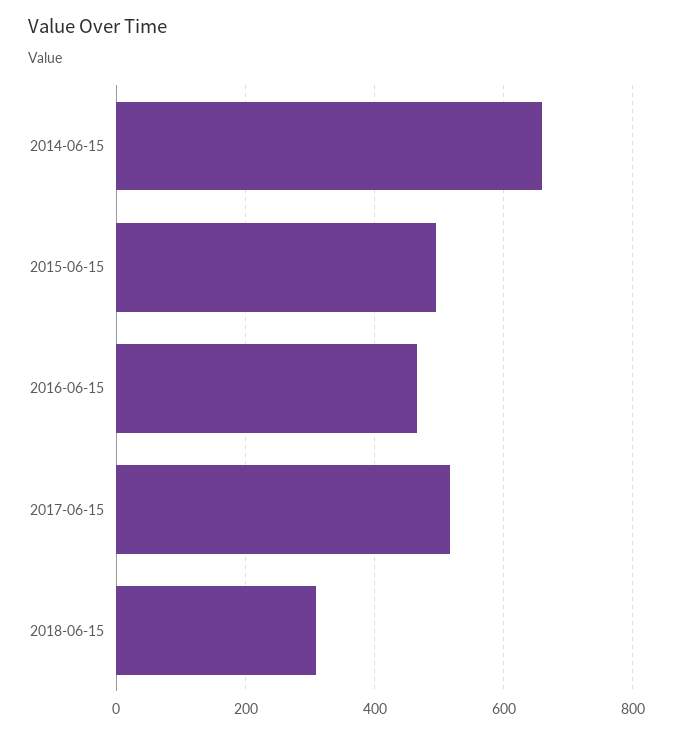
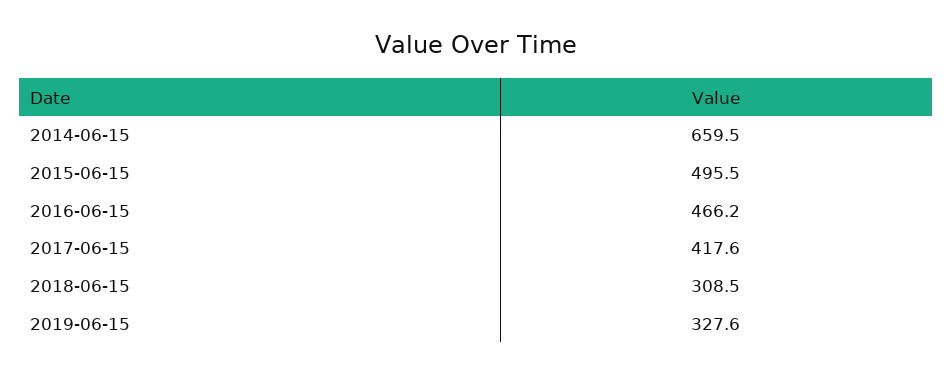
2017-06-15: 520 -> 417.6
2019-06-15: none -> 327.6

